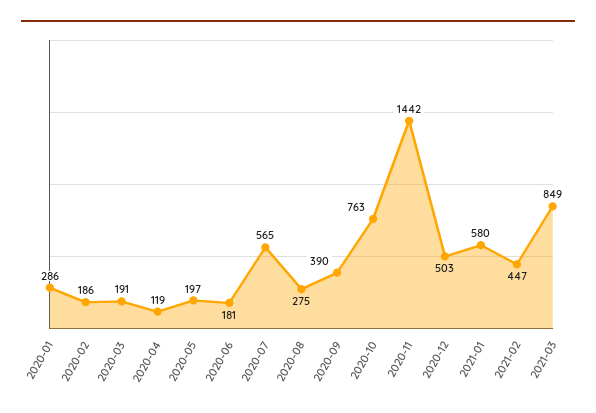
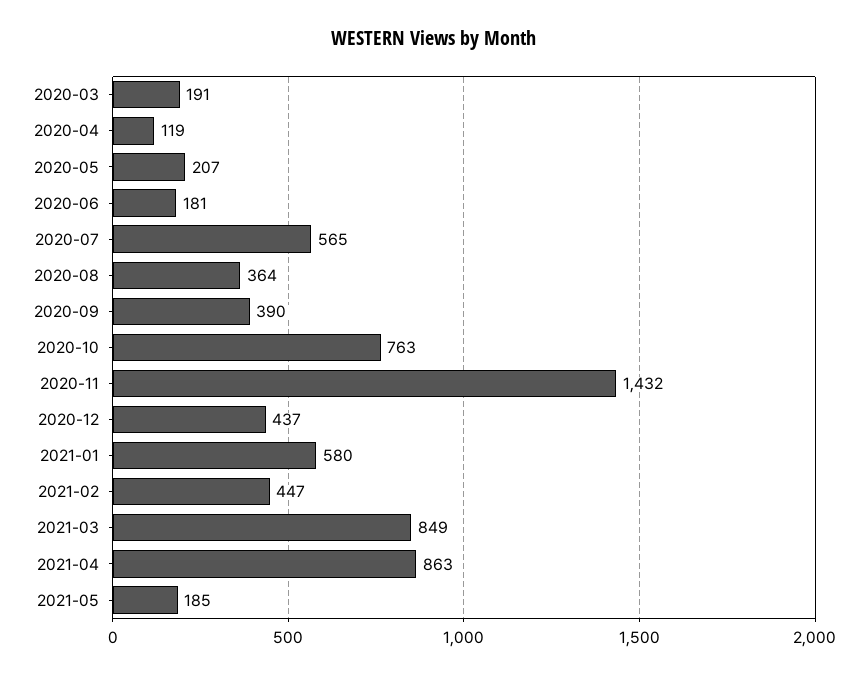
2020-01: 286 -> none
2020-02: 186 -> none
2020-05: 197 -> 207
2020-08: 275 -> 364
2020-11: 1442 -> 1432
2020-12: 503 -> 437
2021-04: none -> 863
2021-05: none -> 185

